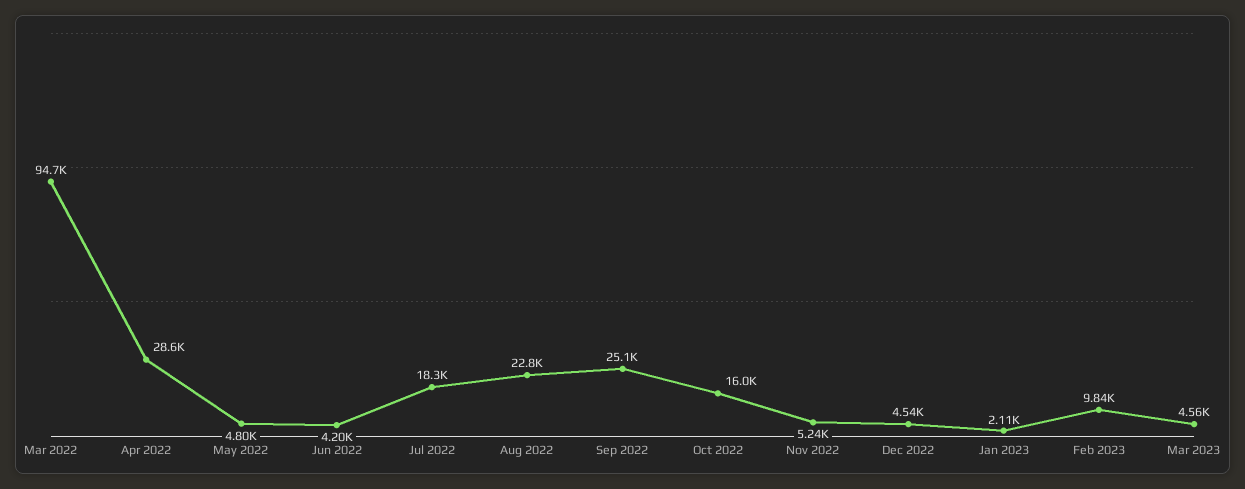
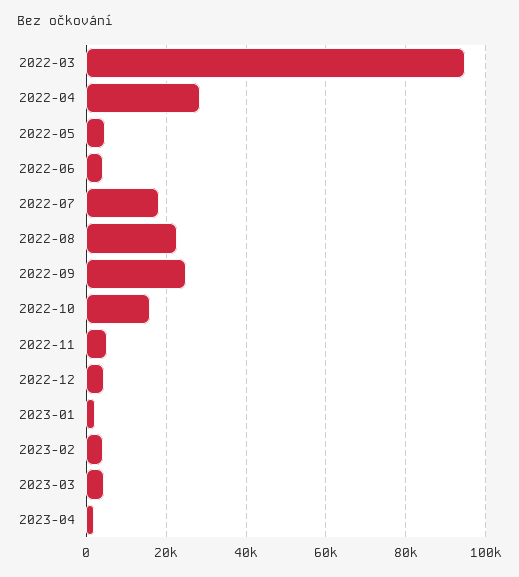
Feb 2023: 9840 -> 4000
2023-04: none -> 2000

